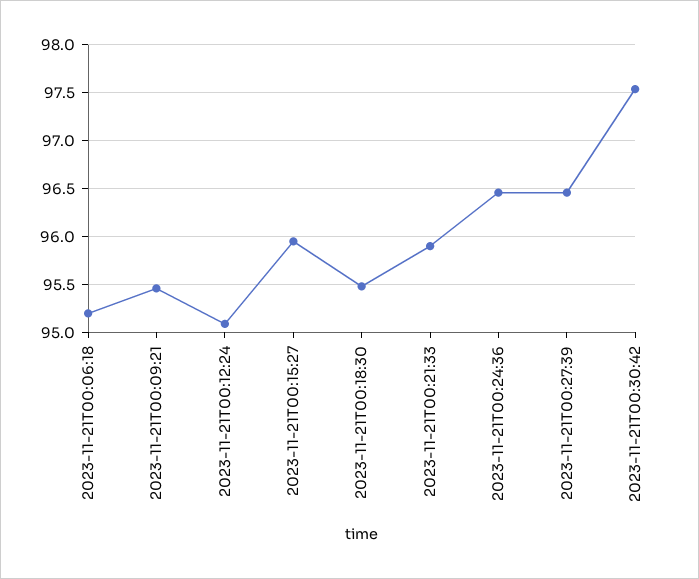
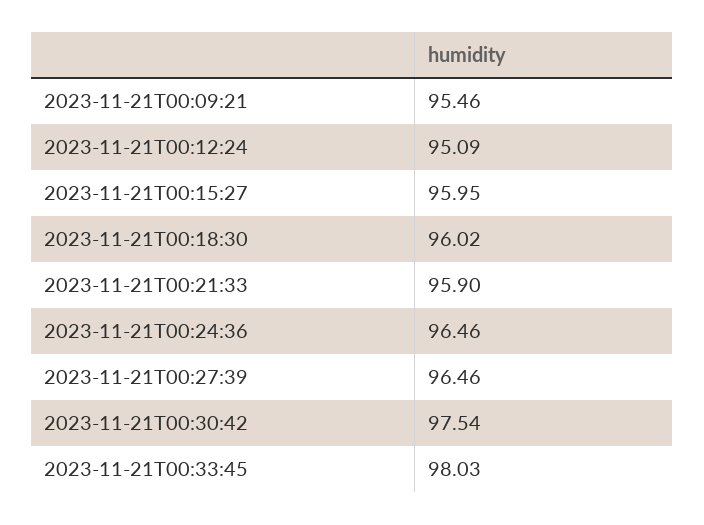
2023-11-21T00:06:18: 95.2 -> none
2023-11-21T00:18:30: 95.5 -> 96.02
2023-11-21T00:33:45: none -> 98.03

